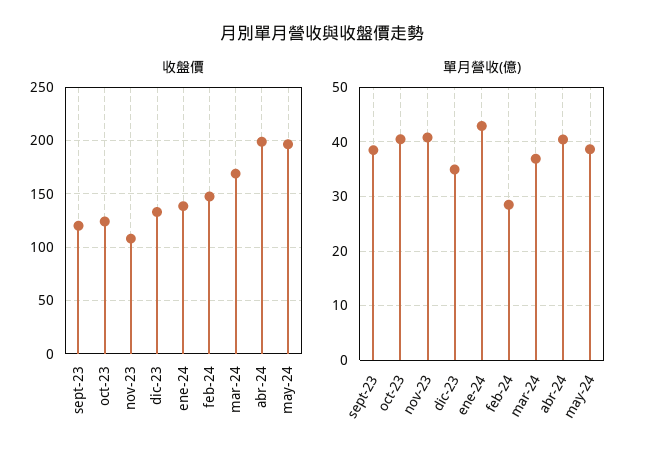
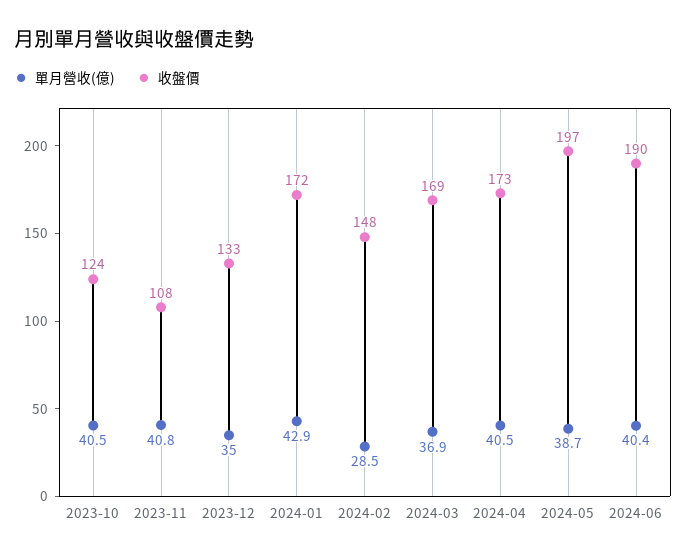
收盤價, sept-23: 120 -> none
收盤價, ene-24: 140 -> 172
收盤價, abr-24: 200 -> 173
單月營收(億), sept-23: 38 -> none
單月營收(億), 2024-06: none -> 40.4
收盤價, 2024-06: none -> 190

